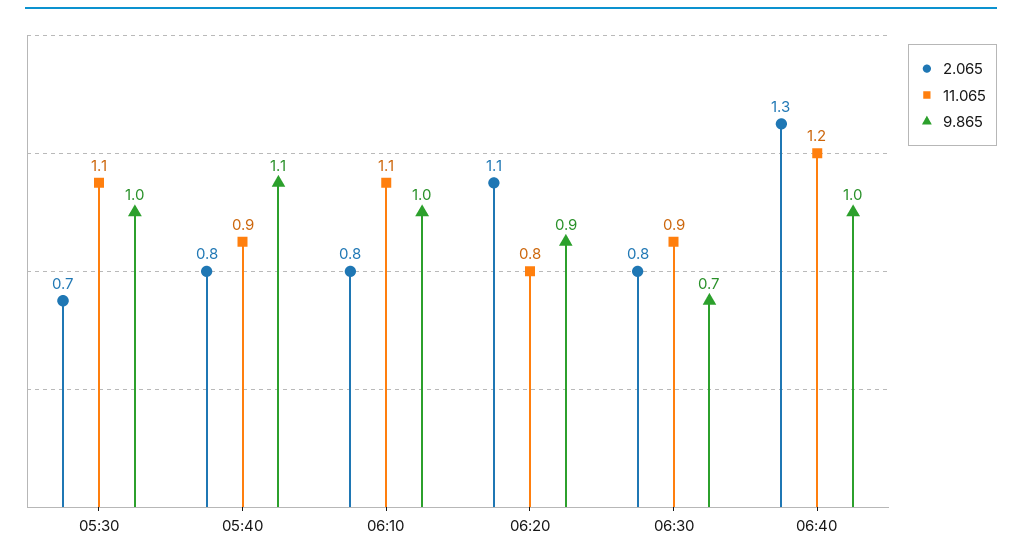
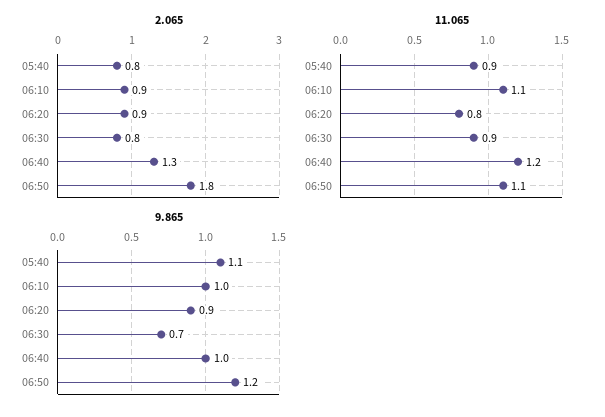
2.065, 05:30: 0.7 -> none
11.065, 05:30: 1.1 -> none
9.865, 05:30: 1 -> none
2.065, 06:10: 0.8 -> 0.9
2.065, 06:20: 1.1 -> 0.9
2.065, 06:50: none -> 1.8
11.065, 06:50: none -> 1.1
9.865, 06:50: none -> 1.2

